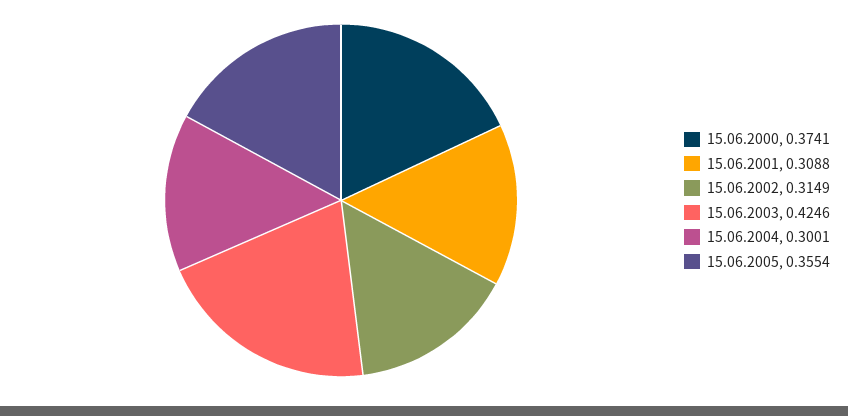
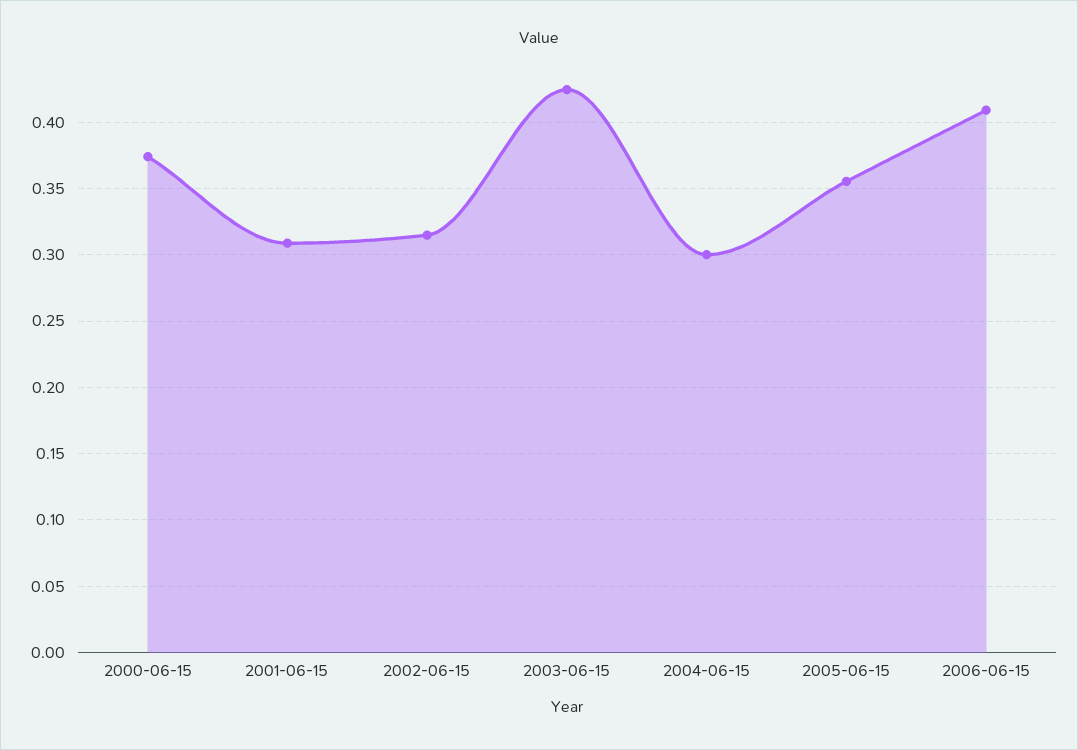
2006-06-15: none -> 0.41

